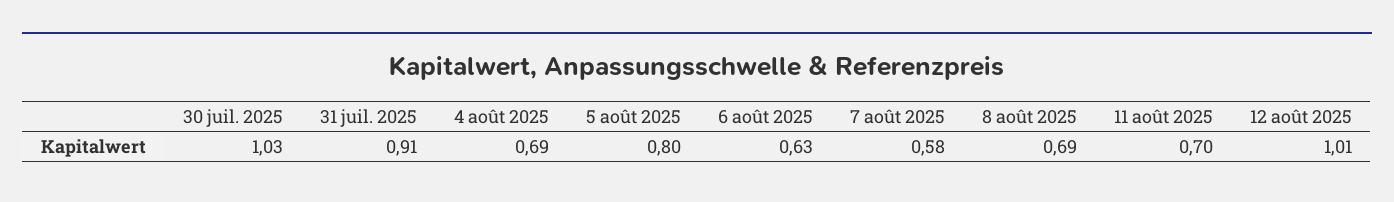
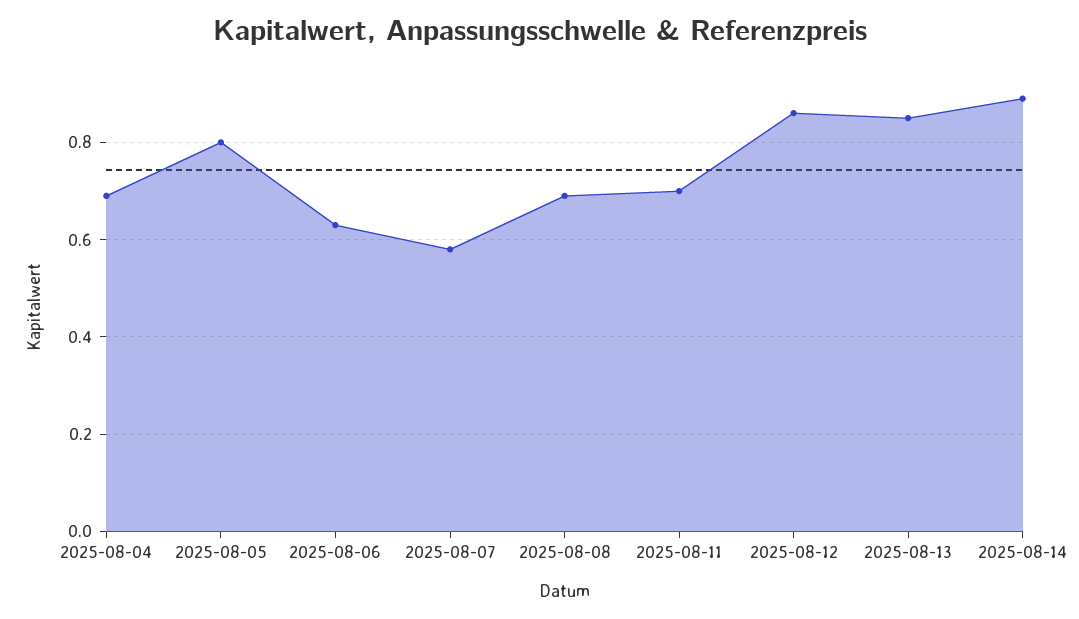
30 juil. 2025: 1.03 -> none
31 juil. 2025: 0.91 -> none
12 août 2025: 1.01 -> 0.85
2025-08-13: none -> 0.85
2025-08-14: none -> 0.9

